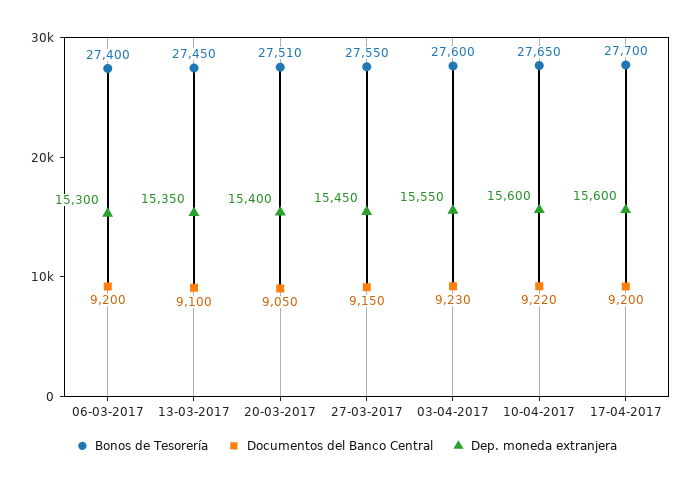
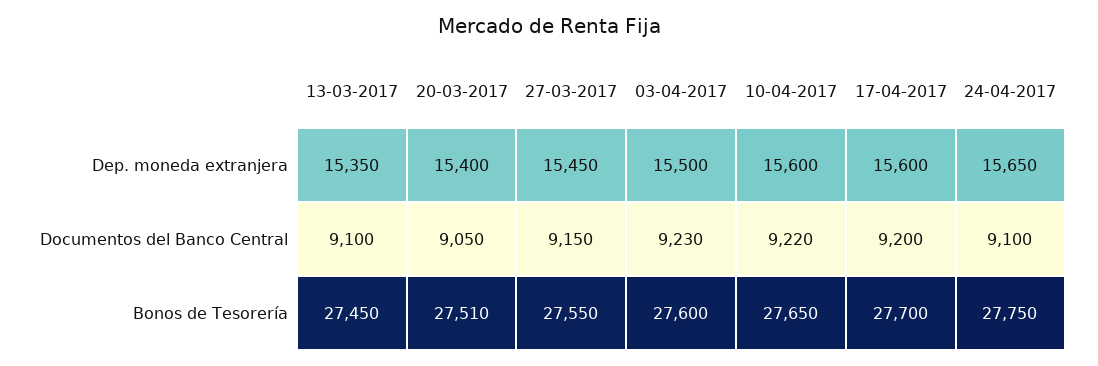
Bonos de Tesorería, 06-03-2017: 27400 -> none
Documentos del Banco Central, 06-03-2017: 9200 -> none
Dep. moneda extranjera, 06-03-2017: 15300 -> none
Dep. moneda extranjera, 03-04-2017: 15550 -> 15500
Dep. moneda extranjera, 24-04-2017: none -> 15650
Documentos del Banco Central, 24-04-2017: none -> 9100
Bonos de Tesorería, 24-04-2017: none -> 27750

